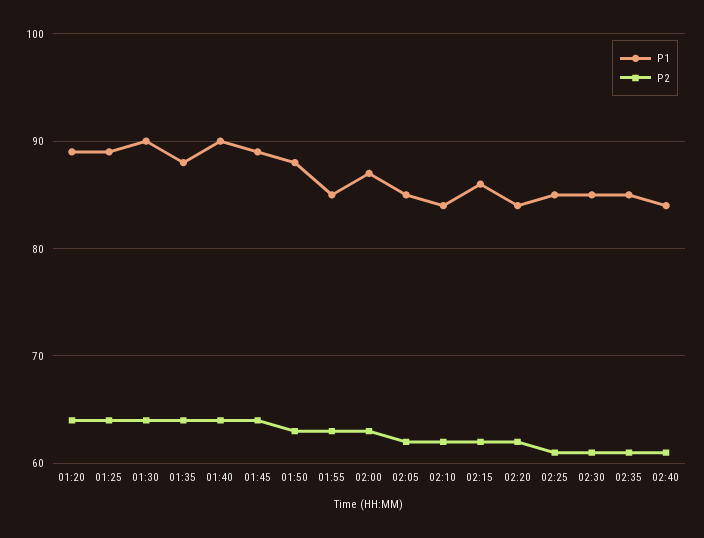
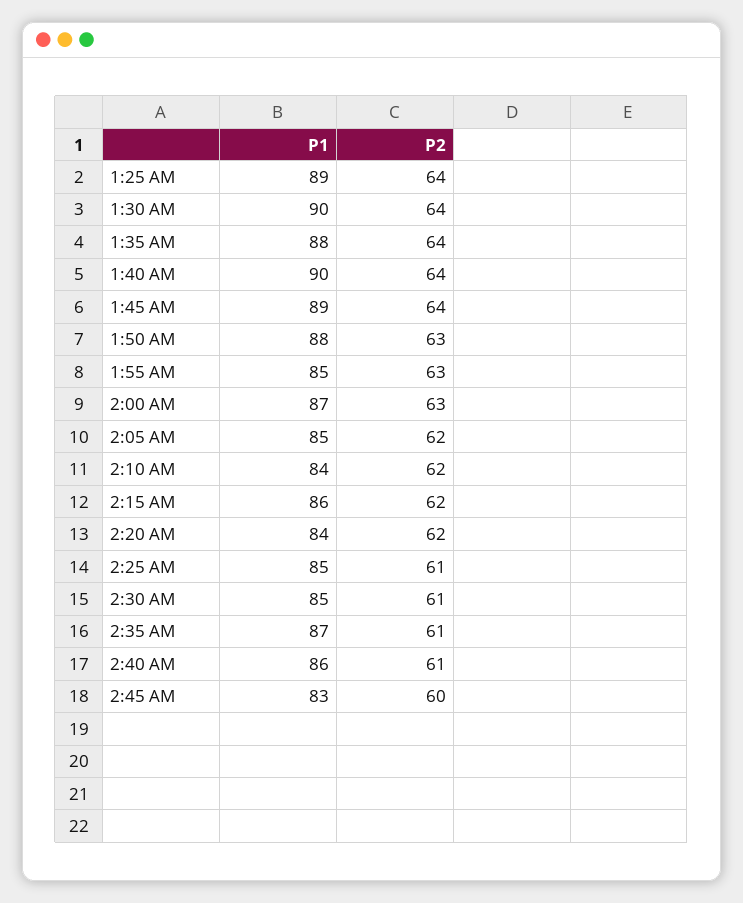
P1, 01:20: 89 -> none
P2, 01:20: 64 -> none
P1, 02:35: 85 -> 87
P1, 02:40: 84 -> 86
P1, 2:45 AM: none -> 83
P2, 2:45 AM: none -> 60

